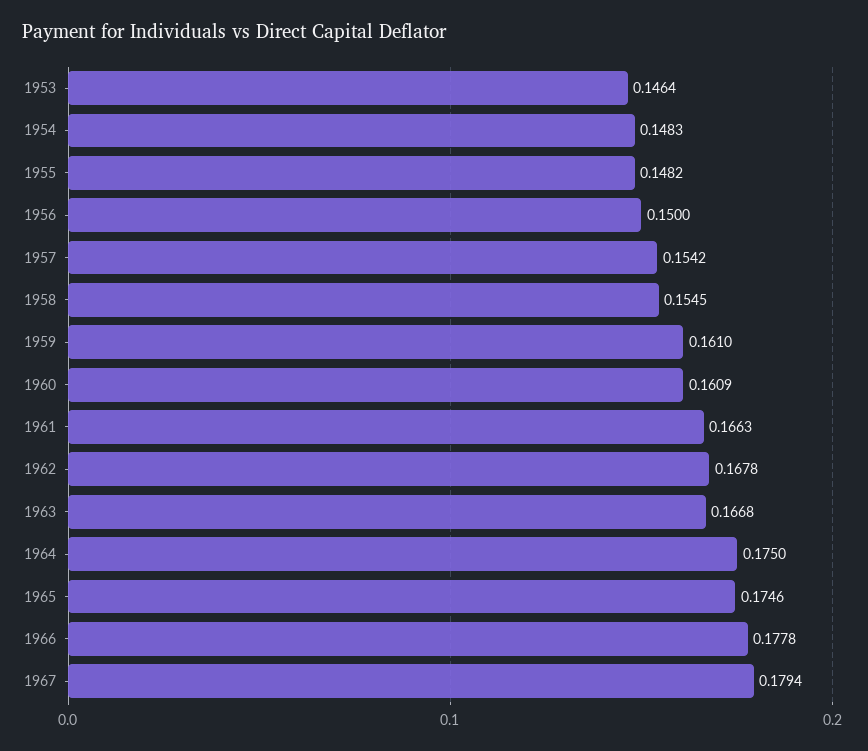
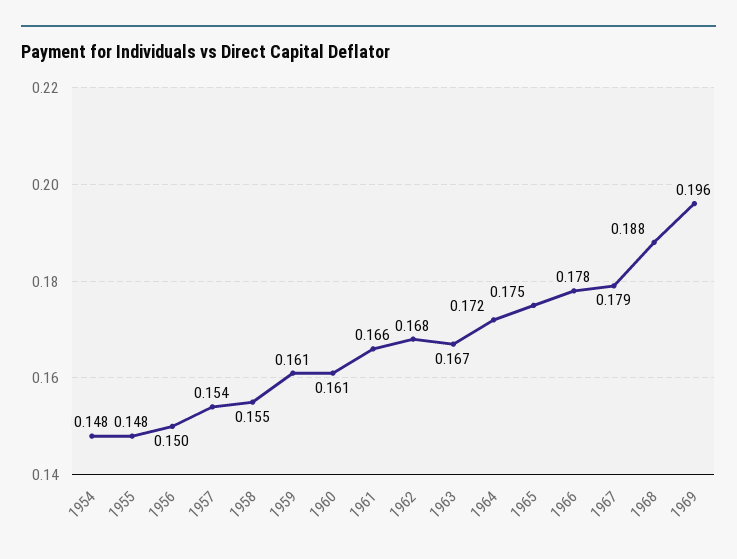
1953: 0.1464 -> none
1964: 0.175 -> 0.172
1968: none -> 0.188
1969: none -> 0.196

